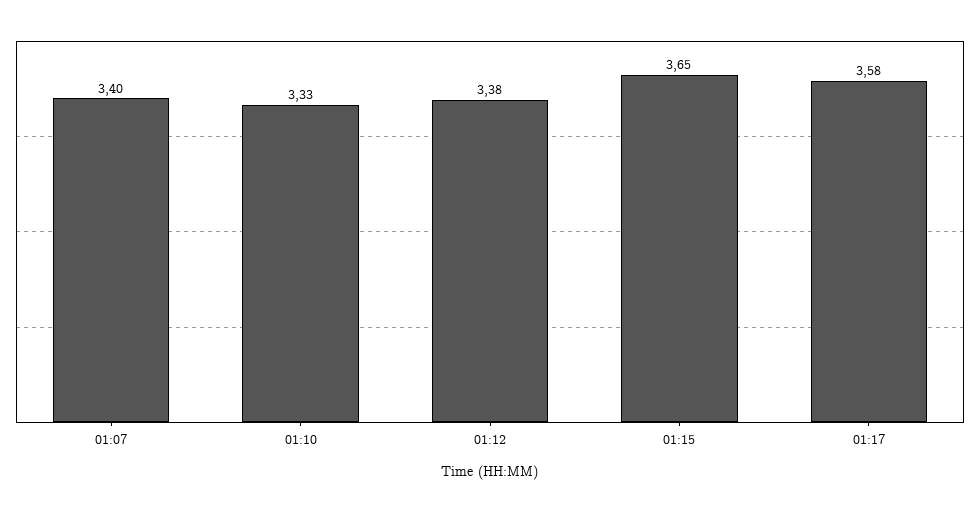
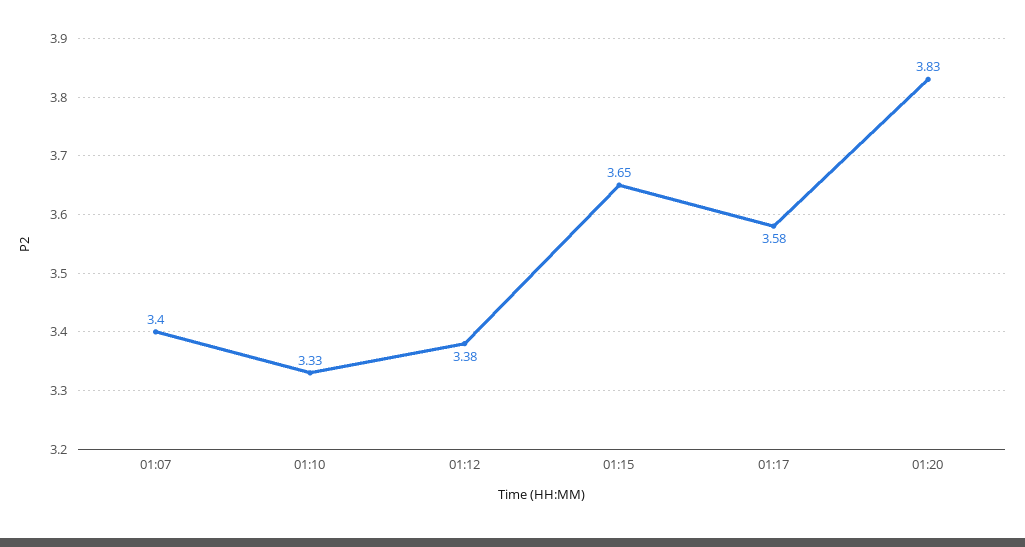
01:20: none -> 3.83

